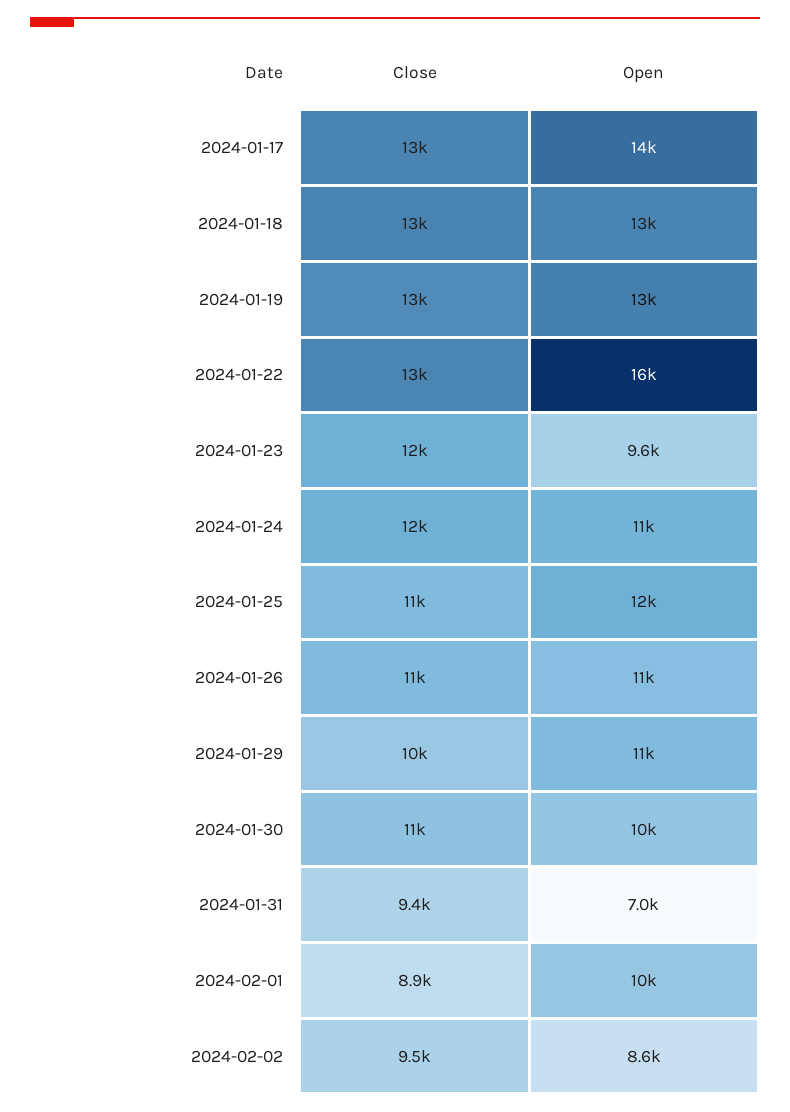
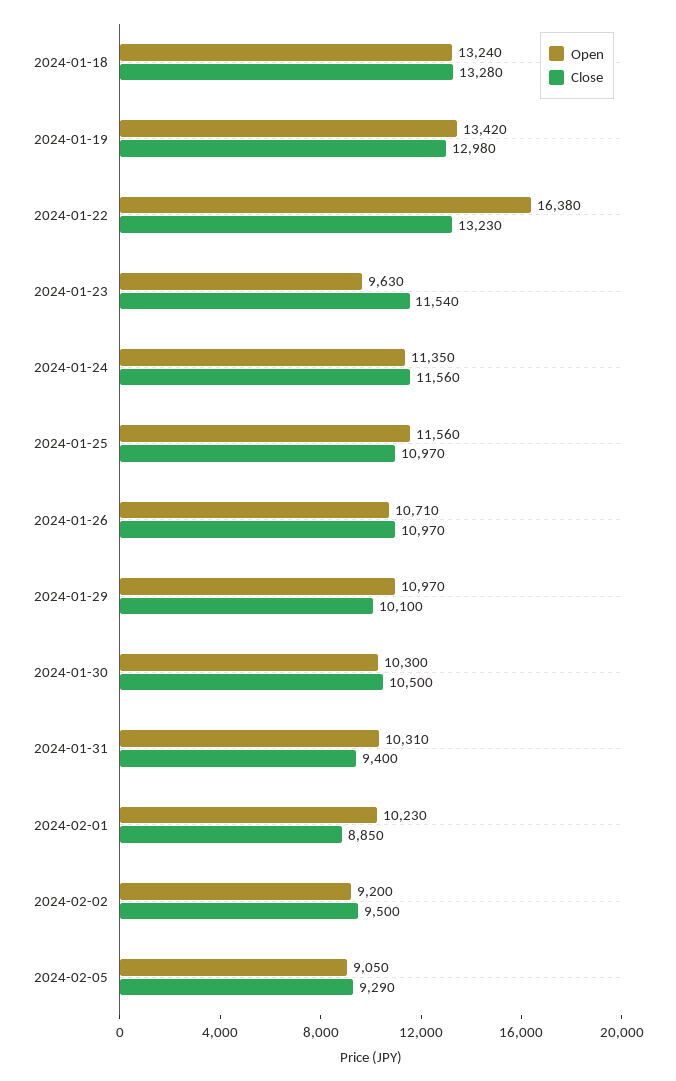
Close, 2024-01-17: 13000 -> none
Open, 2024-01-17: 14000 -> none
Open, 2024-01-31: 7000 -> 10310
Open, 2024-02-02: 8600 -> 9200
Open, 2024-02-05: none -> 9050
Close, 2024-02-05: none -> 9290

